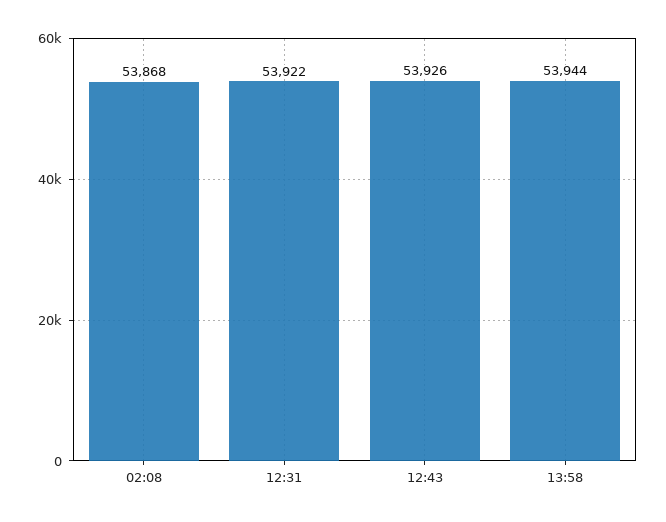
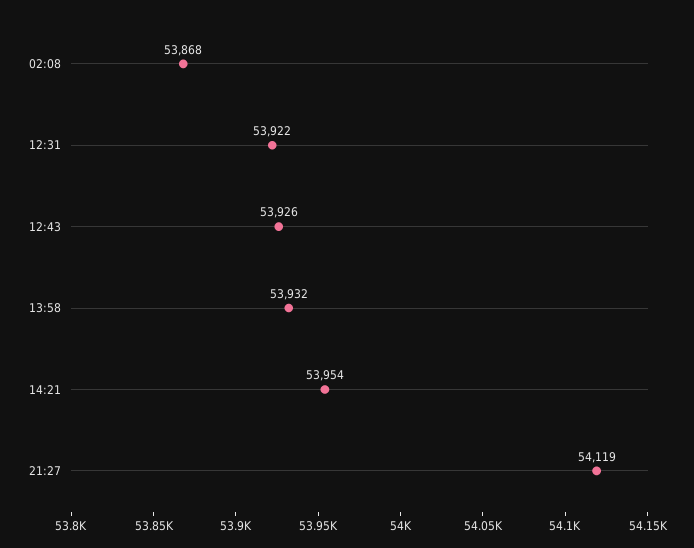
13:58: 53944 -> 53932
14:21: none -> 53954
21:27: none -> 54119

